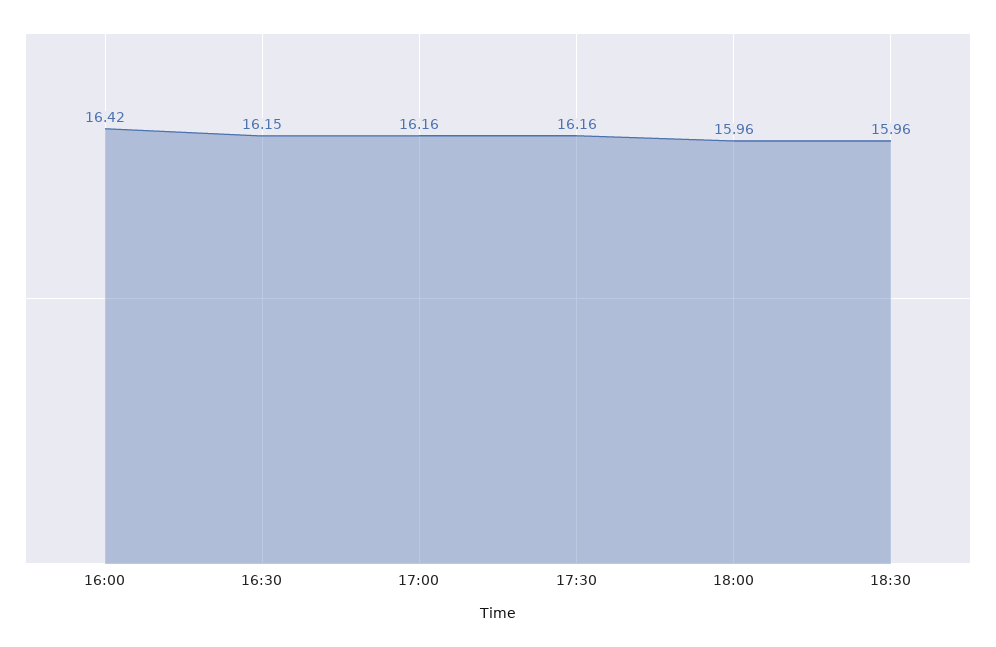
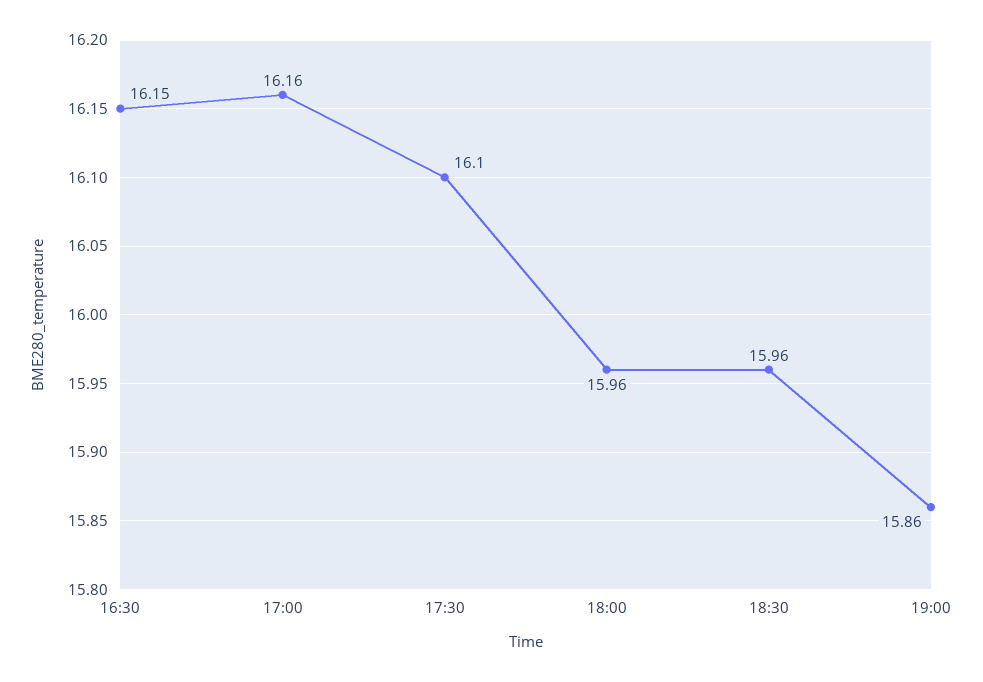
16:00: 16.42 -> none
17:30: 16.16 -> 16.1
19:00: none -> 15.86

